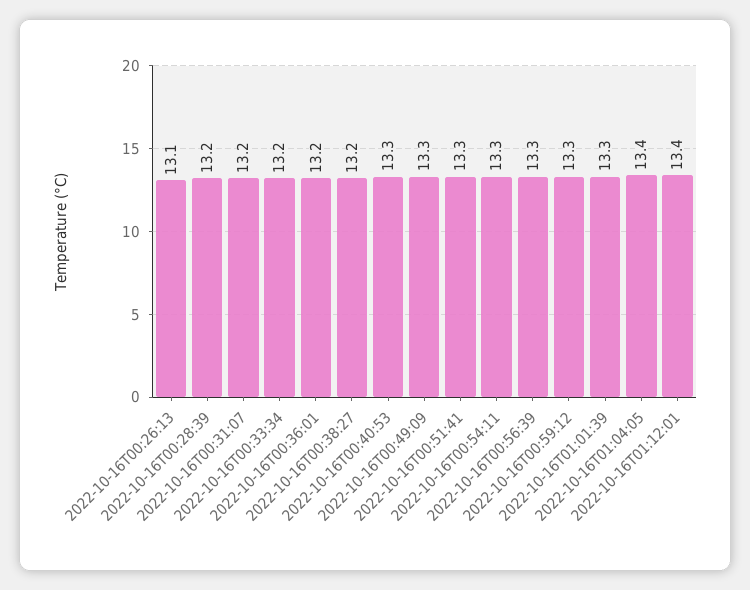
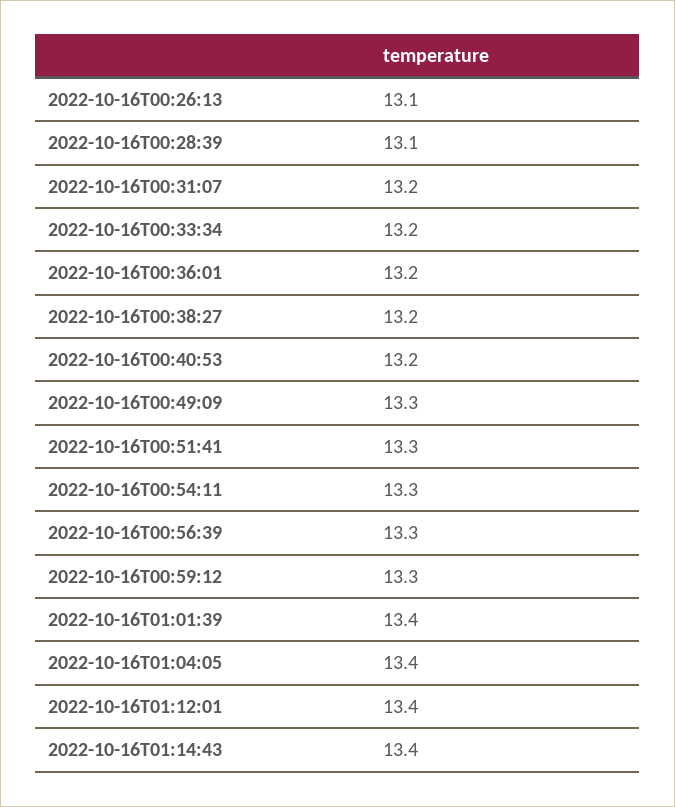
2022-10-16T00:28:39: 13.2 -> 13.1
2022-10-16T00:40:53: 13.3 -> 13.2
2022-10-16T01:01:39: 13.3 -> 13.4
2022-10-16T01:14:43: none -> 13.4

